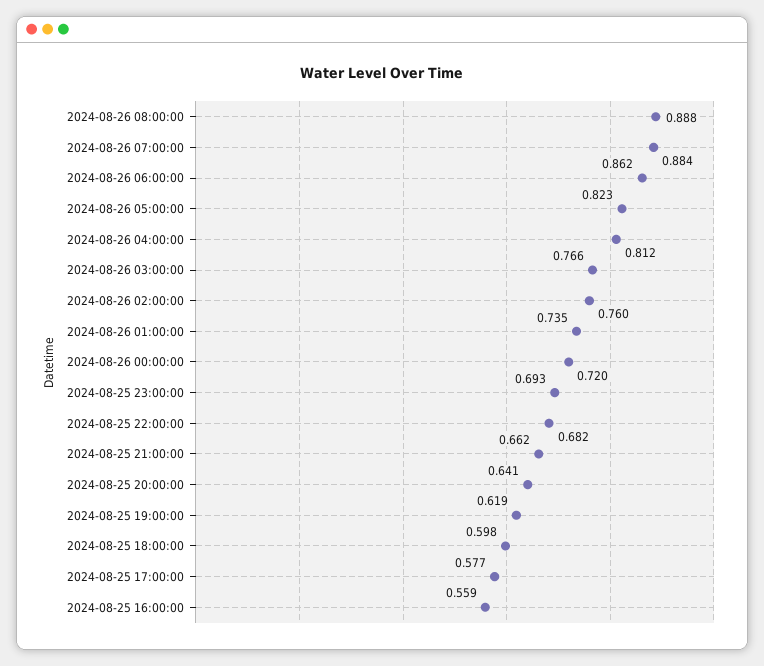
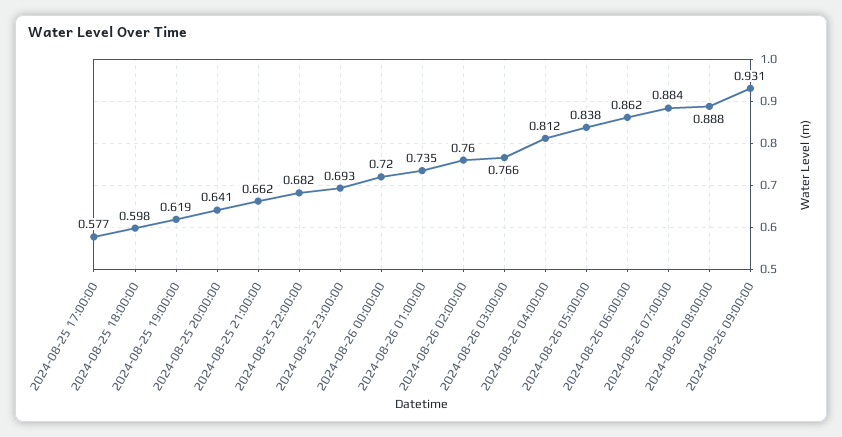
2024-08-26 05:00:00: 0.823 -> 0.838
2024-08-25 16:00:00: 0.559 -> none
2024-08-26 09:00:00: none -> 0.931

